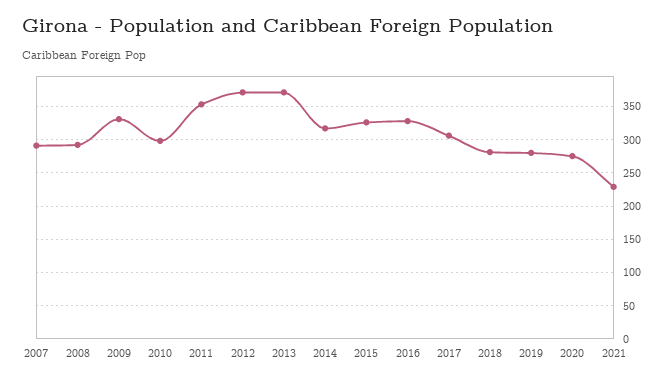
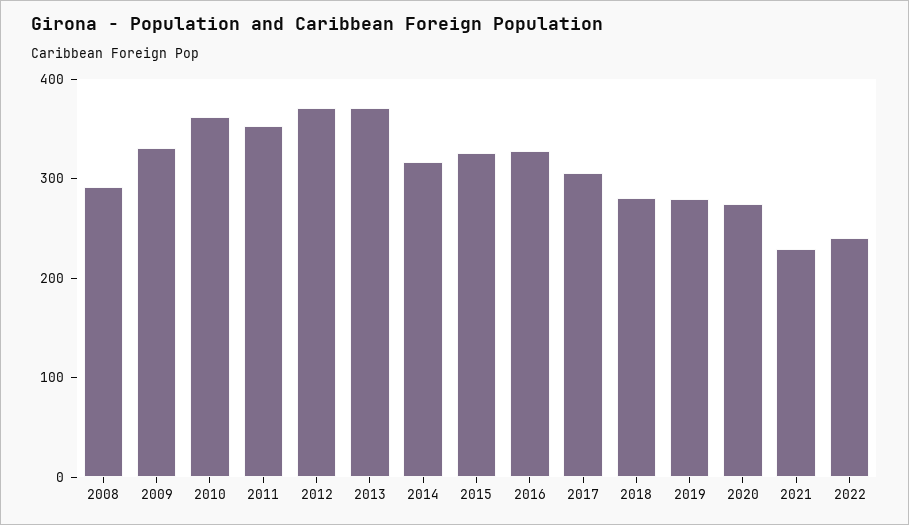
2007: 290 -> none
2010: 300 -> 360
2022: none -> 240

